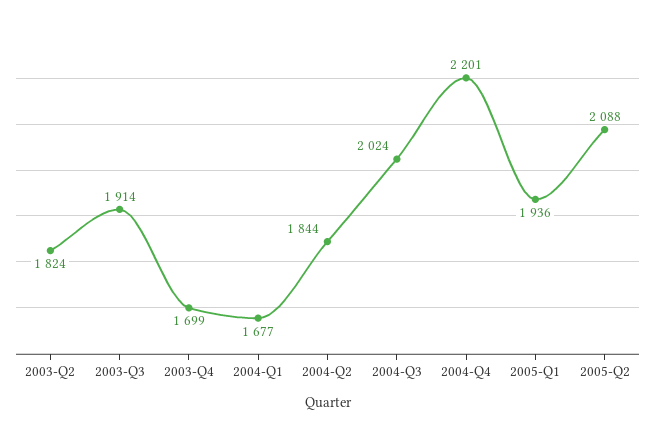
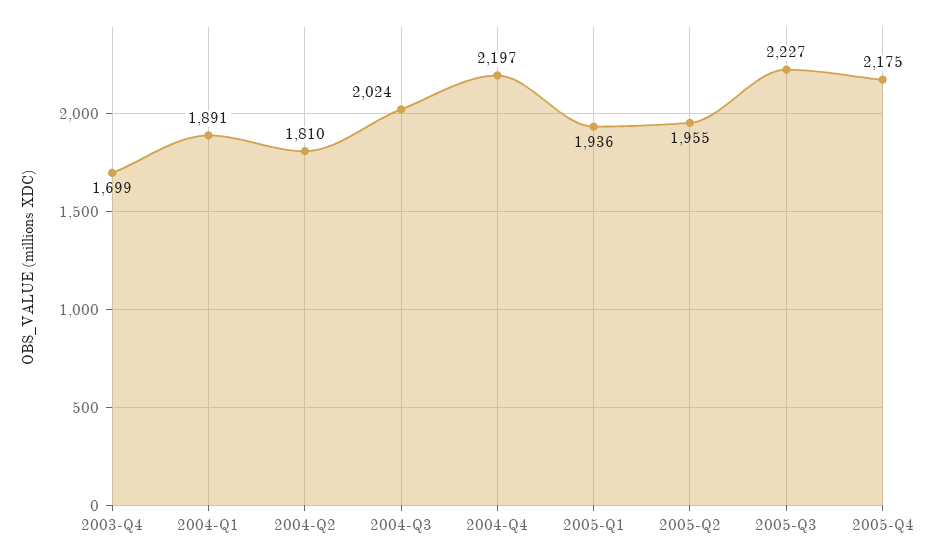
2003-Q2: 1824 -> none
2003-Q3: 1914 -> none
2004-Q1: 1677 -> 1891
2004-Q2: 1844 -> 1810
2004-Q4: 2201 -> 2197
2005-Q2: 2088 -> 1955
2005-Q3: none -> 2227
2005-Q4: none -> 2175

